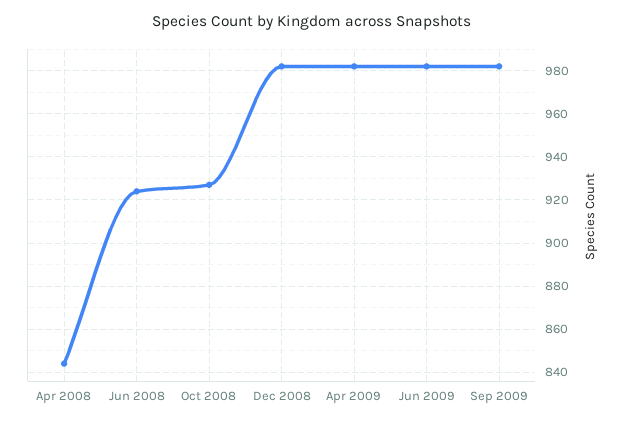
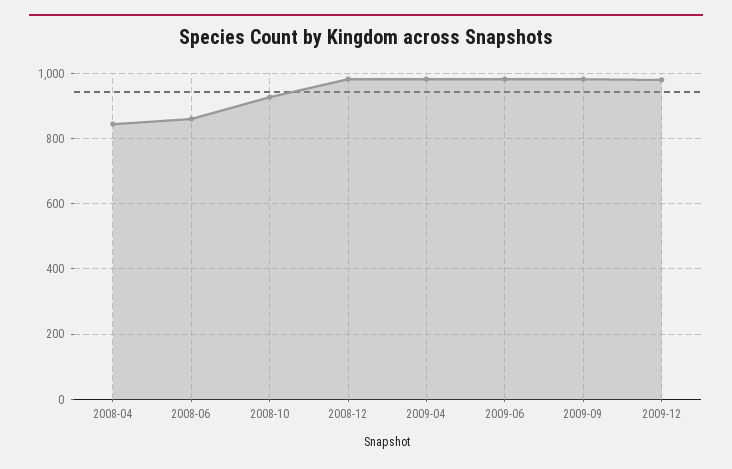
Jun 2008: 925 -> 860
2009-12: none -> 980

